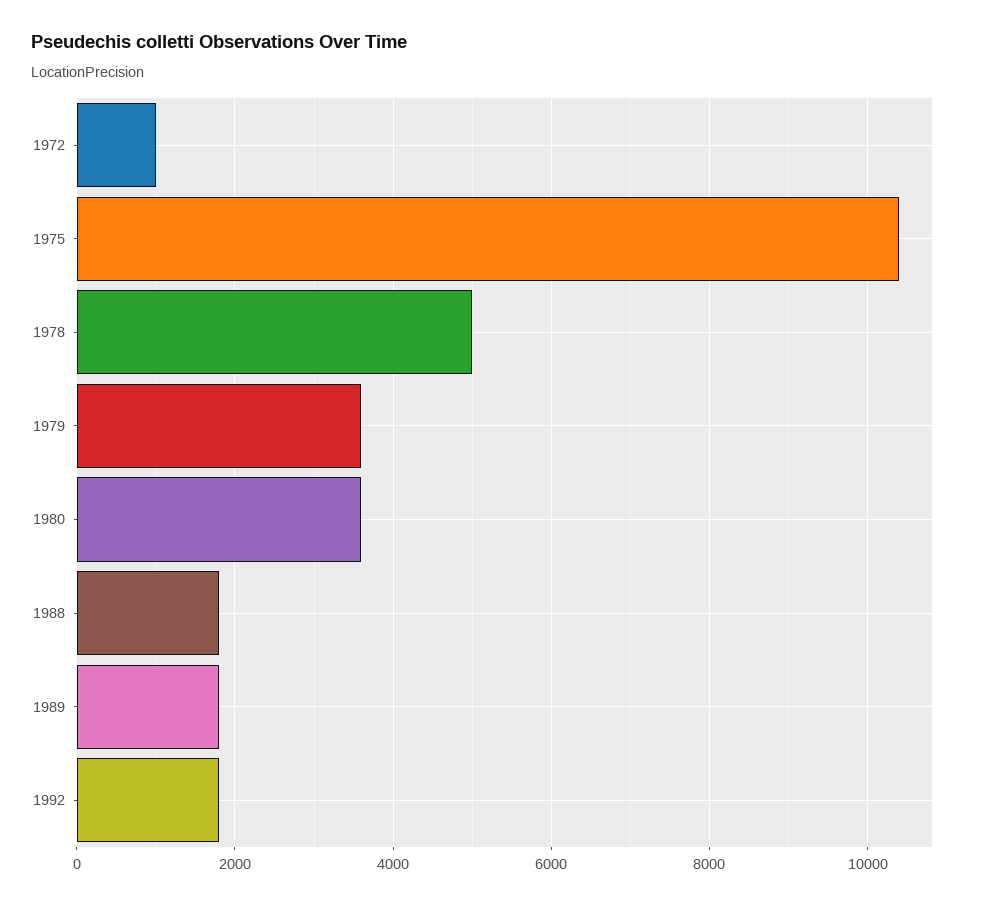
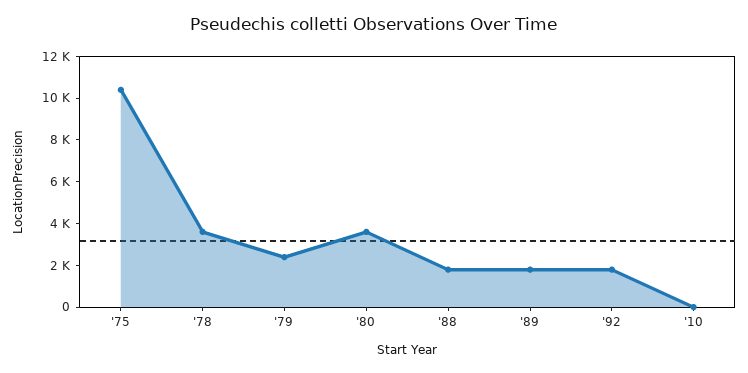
1972: 1000 -> none
1978: 5000 -> 3500
1979: 3600 -> 2500
'10: none -> 0

